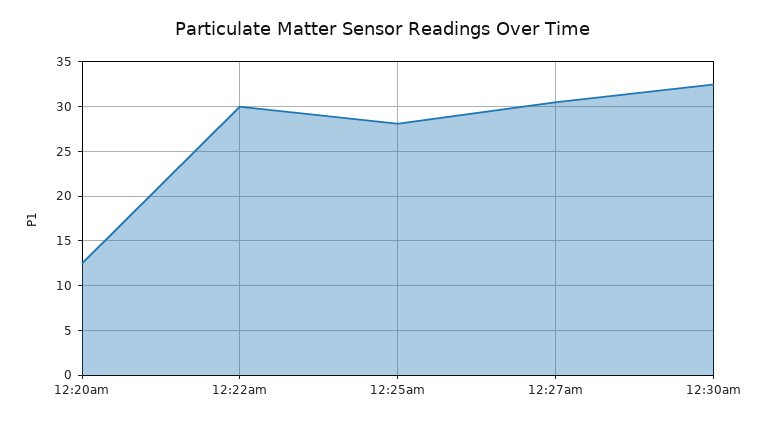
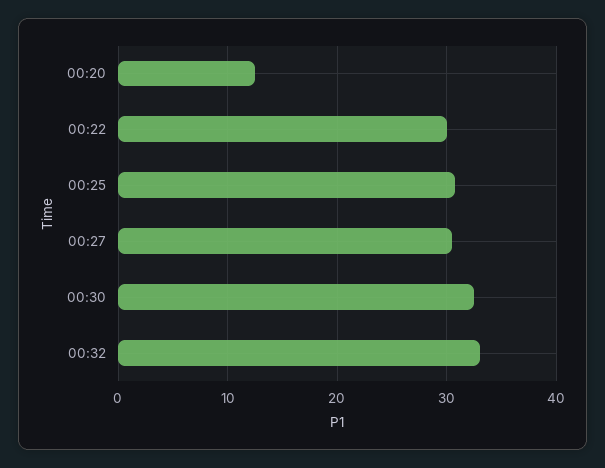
12:25am: 28 -> 31
00:32: none -> 33

